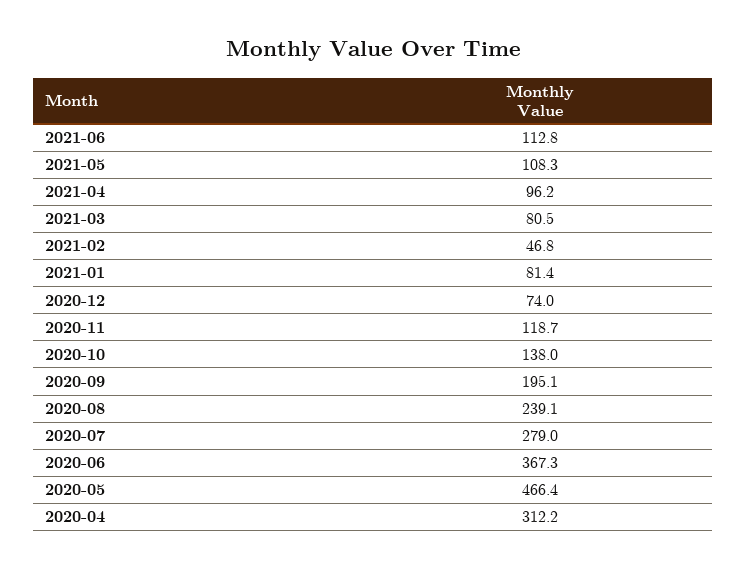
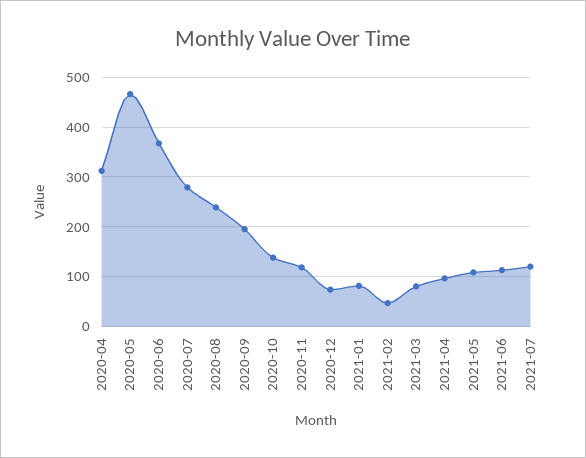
2021-07: none -> 120

